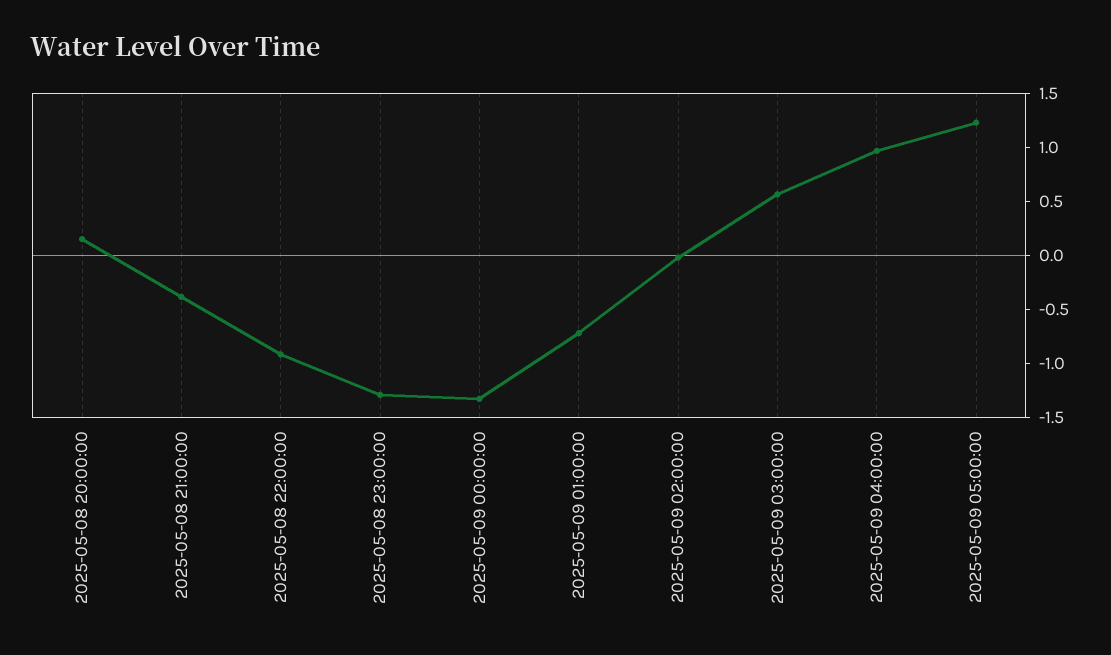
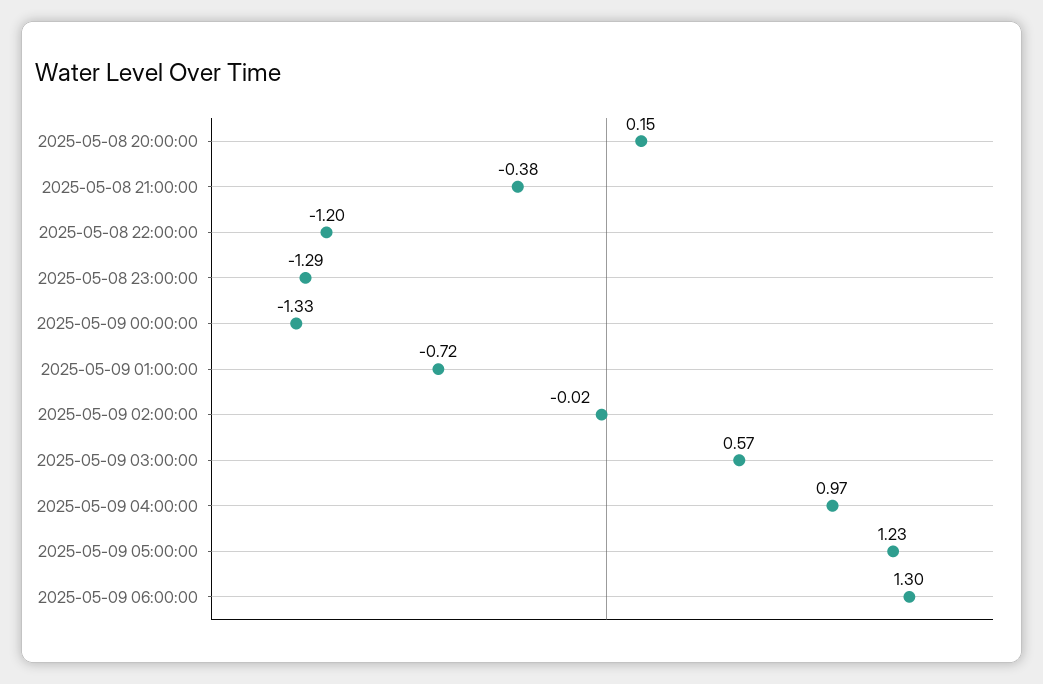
2025-05-08 22:00:00: -0.9 -> -1.2
2025-05-09 06:00:00: none -> 1.3

